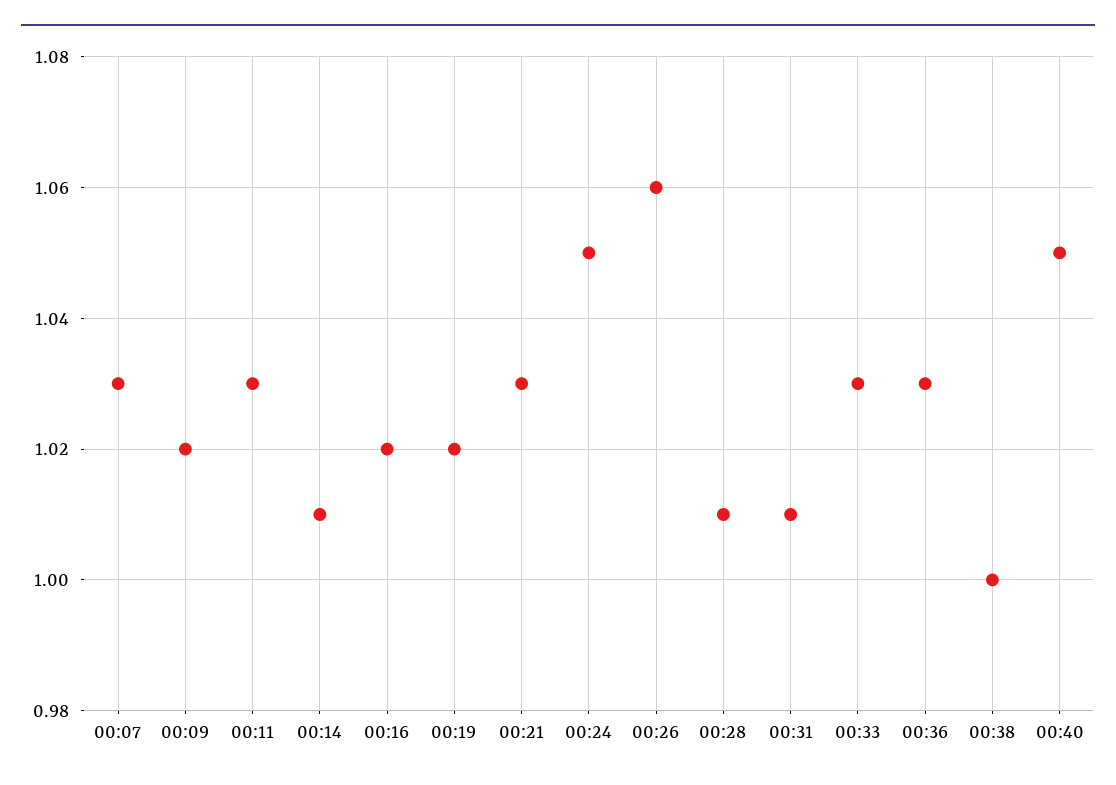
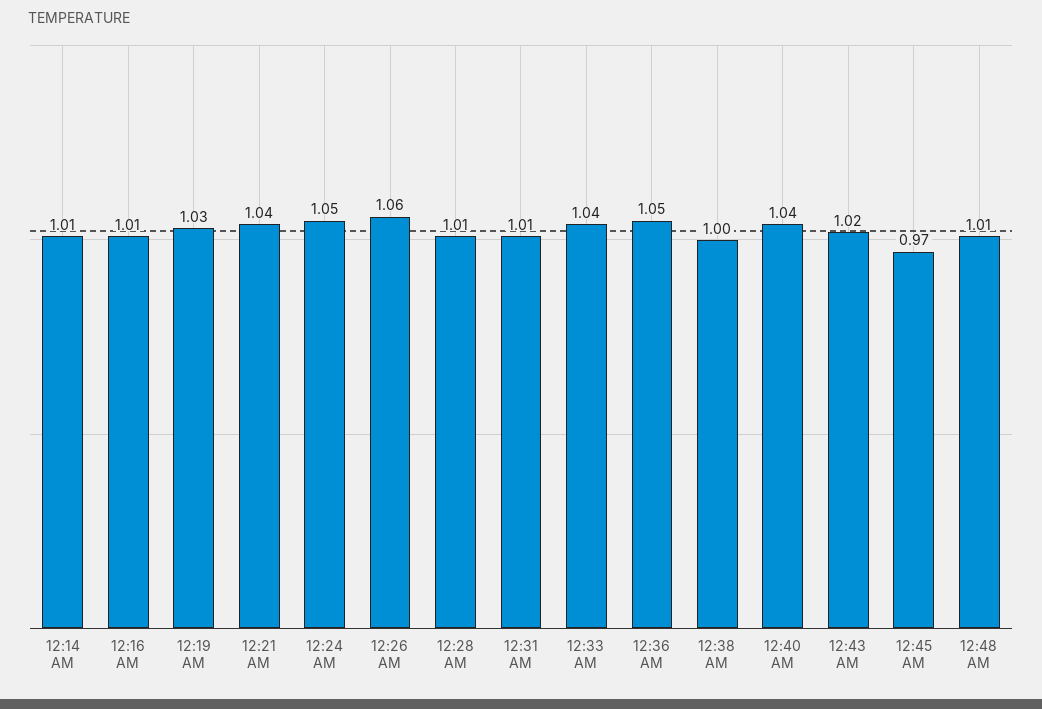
00:07: 1.03 -> none
00:09: 1.02 -> none
00:11: 1.03 -> none
00:16: 1.02 -> 1.01
00:19: 1.02 -> 1.03
00:21: 1.03 -> 1.04
00:33: 1.03 -> 1.04
00:36: 1.03 -> 1.05
00:40: 1.05 -> 1.04
12:43 AM: none -> 1.02
12:45 AM: none -> 0.97
12:48 AM: none -> 1.01

